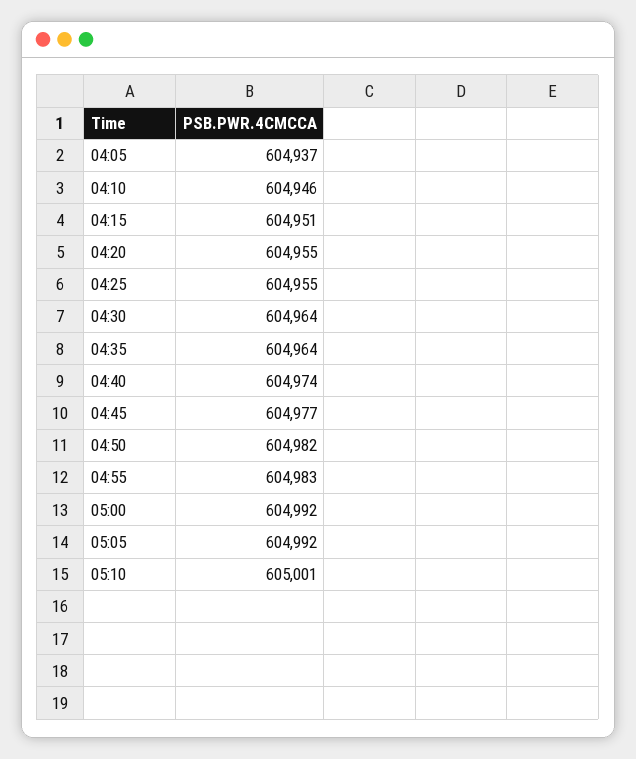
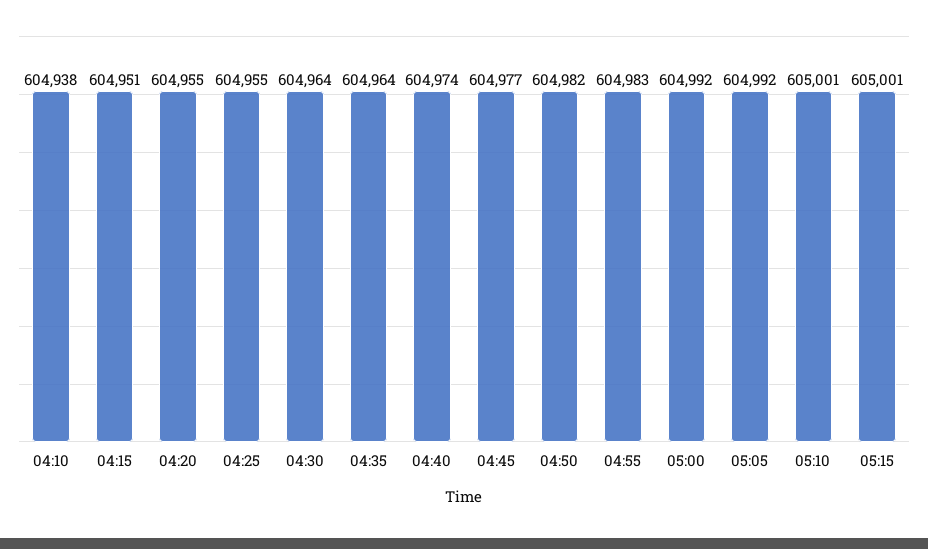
04:05: 604937 -> none
04:10: 604946 -> 604938
05:15: none -> 605001

